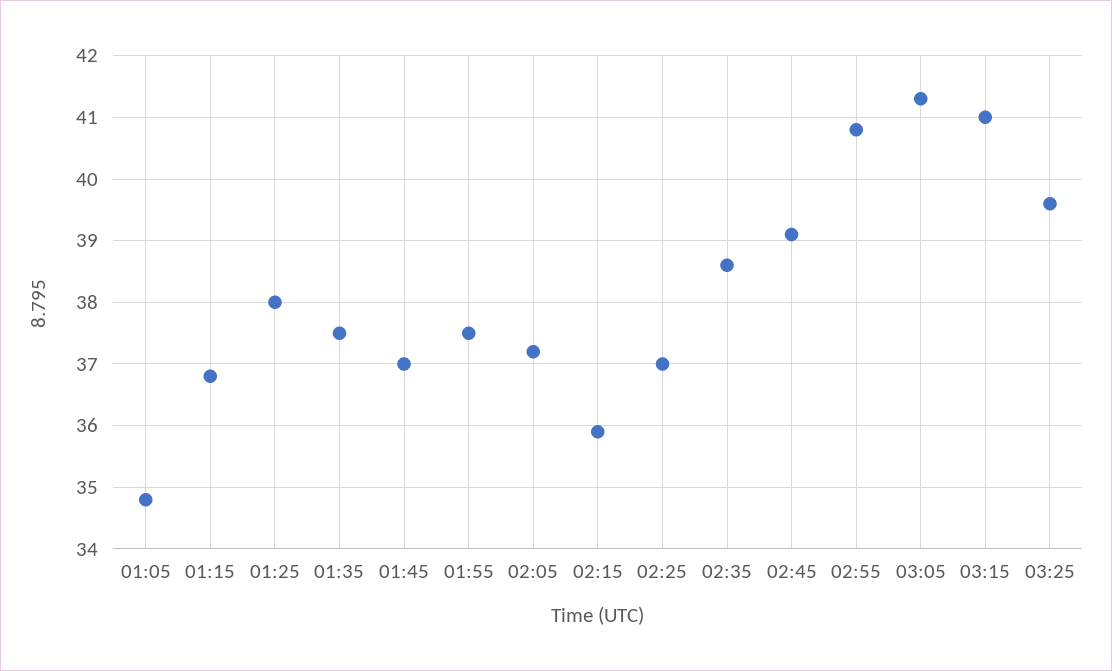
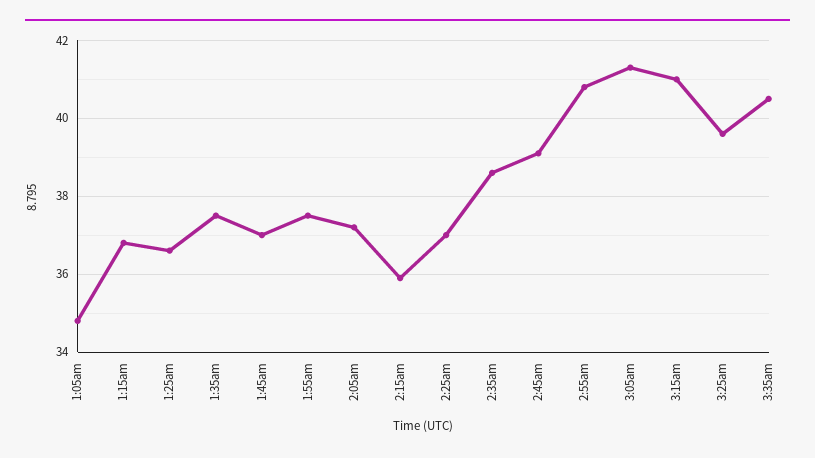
01:25: 38 -> 36.5
3:35am: none -> 40.5

